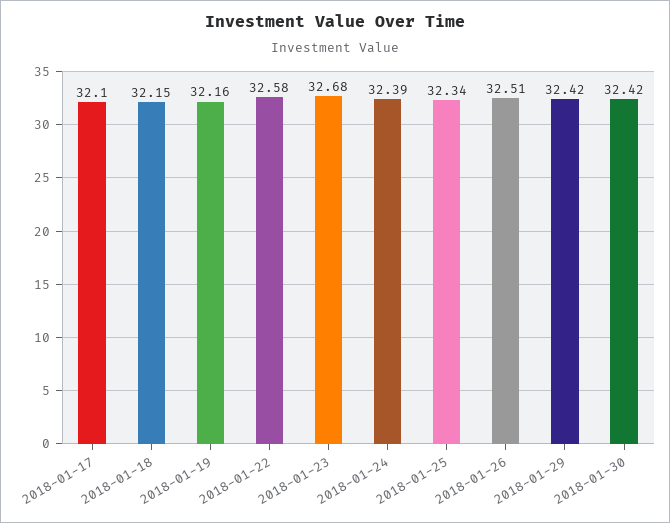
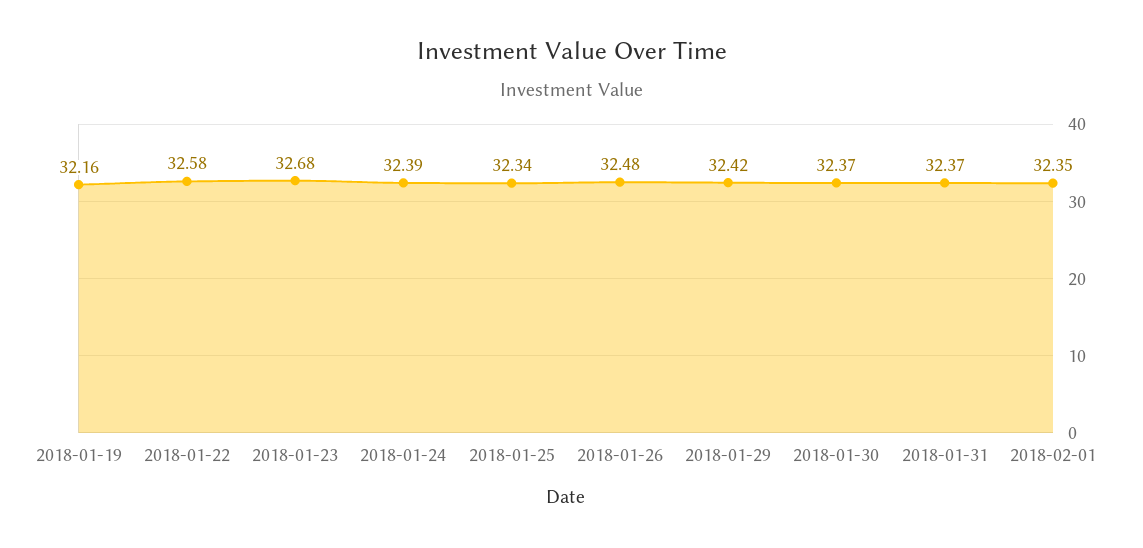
2018-01-17: 32.1 -> none
2018-01-18: 32.15 -> none
2018-01-26: 32.51 -> 32.48
2018-01-30: 32.42 -> 32.37
2018-01-31: none -> 32.37
2018-02-01: none -> 32.35

